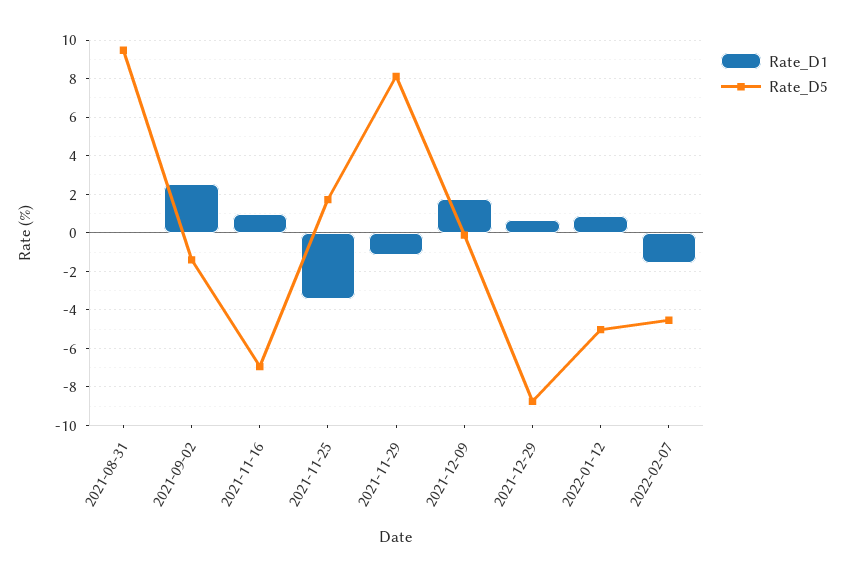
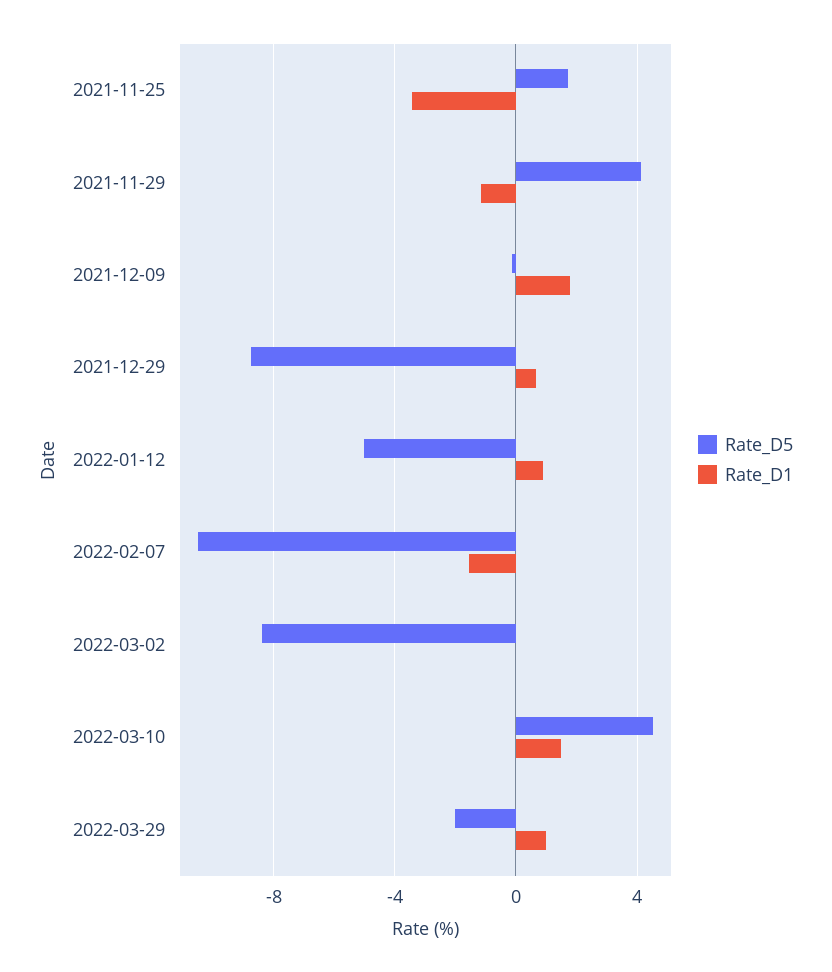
Rate_D1, 2021-08-31: 0 -> none
Rate_D5, 2021-08-31: 9.5 -> none
Rate_D1, 2021-09-02: 2.5 -> none
Rate_D5, 2021-09-02: -1.5 -> none
Rate_D1, 2021-11-16: 1 -> none
Rate_D5, 2021-11-16: -7 -> none
Rate_D5, 2021-11-29: 8 -> 4
Rate_D5, 2022-02-07: -4.5 -> -10.5
Rate_D5, 2022-03-02: none -> -8.5
Rate_D1, 2022-03-02: none -> 0
Rate_D5, 2022-03-10: none -> 4.5
Rate_D1, 2022-03-10: none -> 1.5
Rate_D5, 2022-03-29: none -> -2
Rate_D1, 2022-03-29: none -> 1

